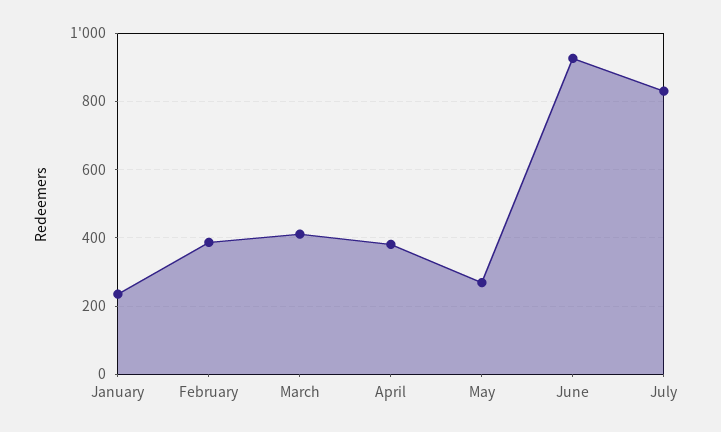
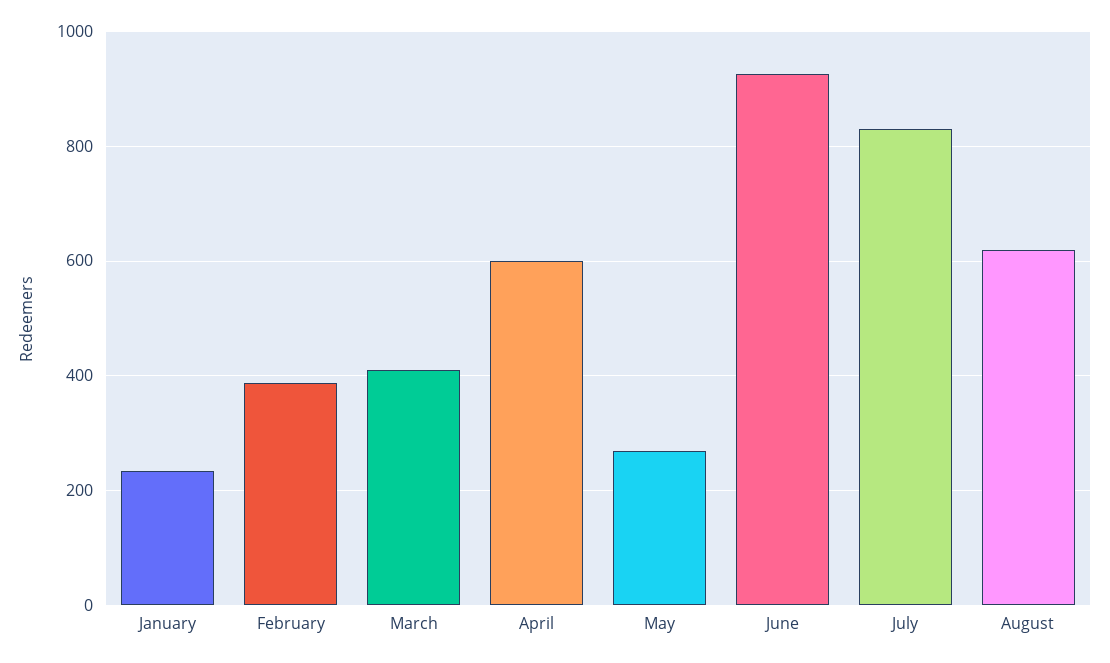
April: 380 -> 600
August: none -> 620

